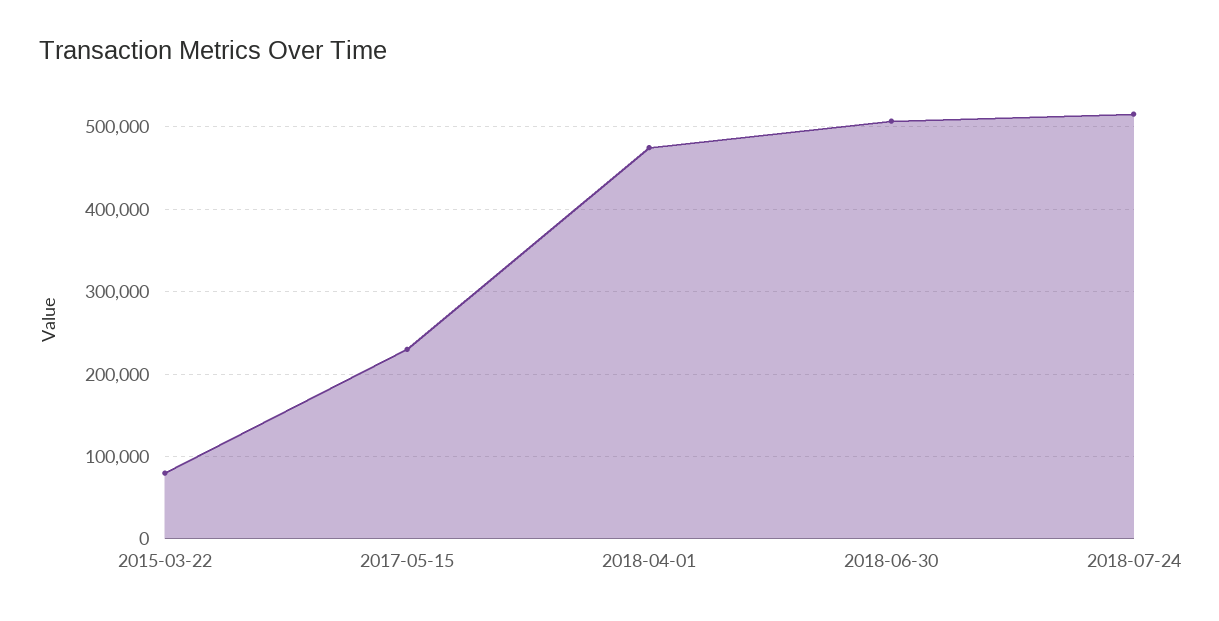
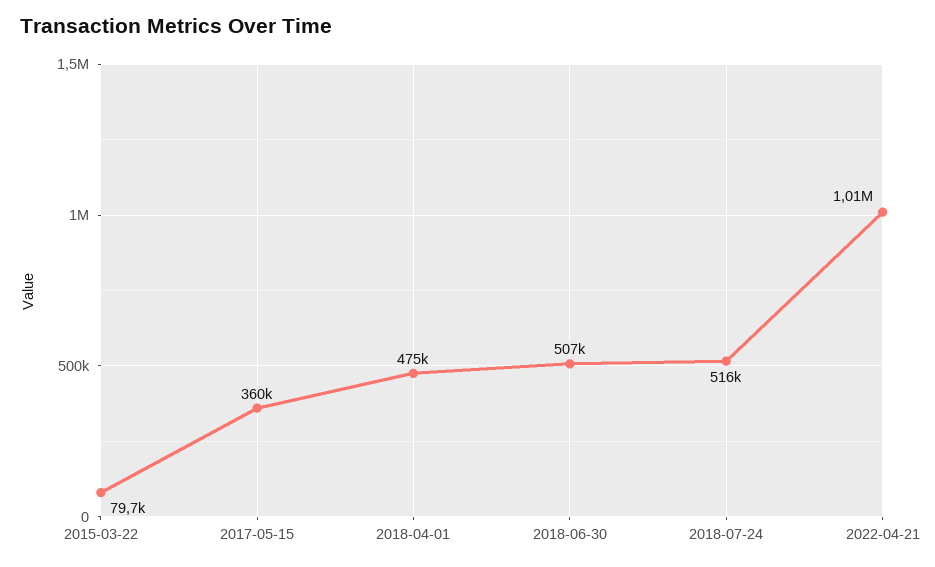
2017-05-15: 230000 -> 360000
2022-04-21: none -> 1010000

